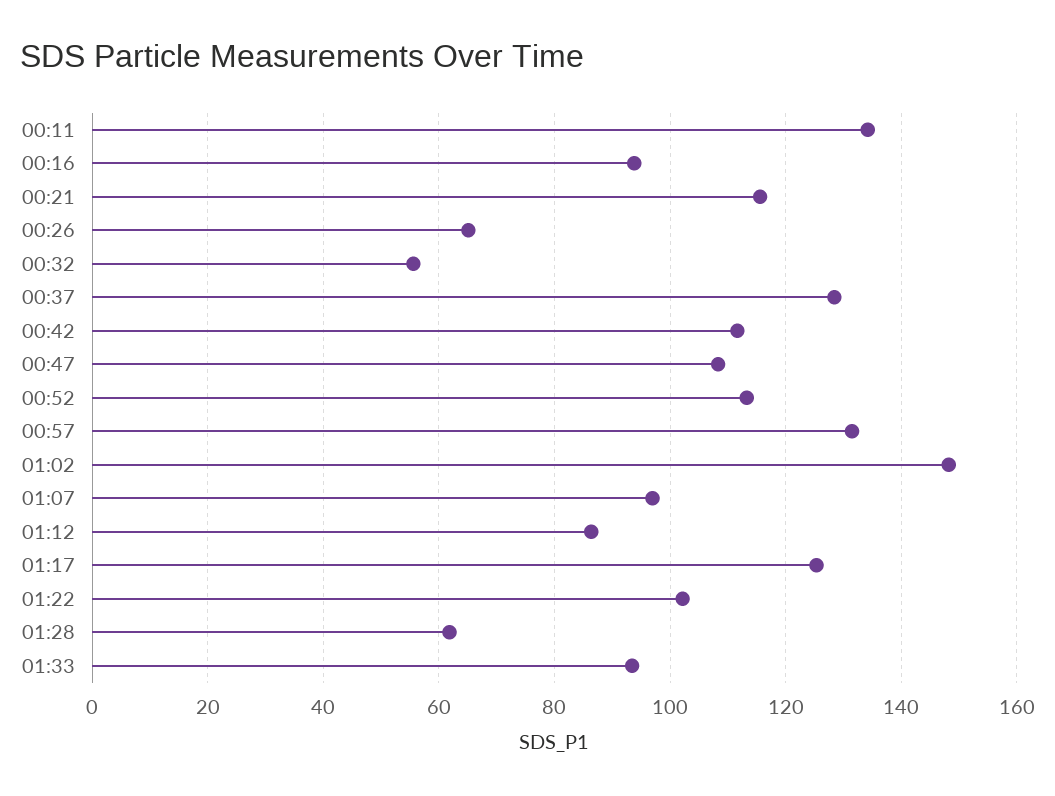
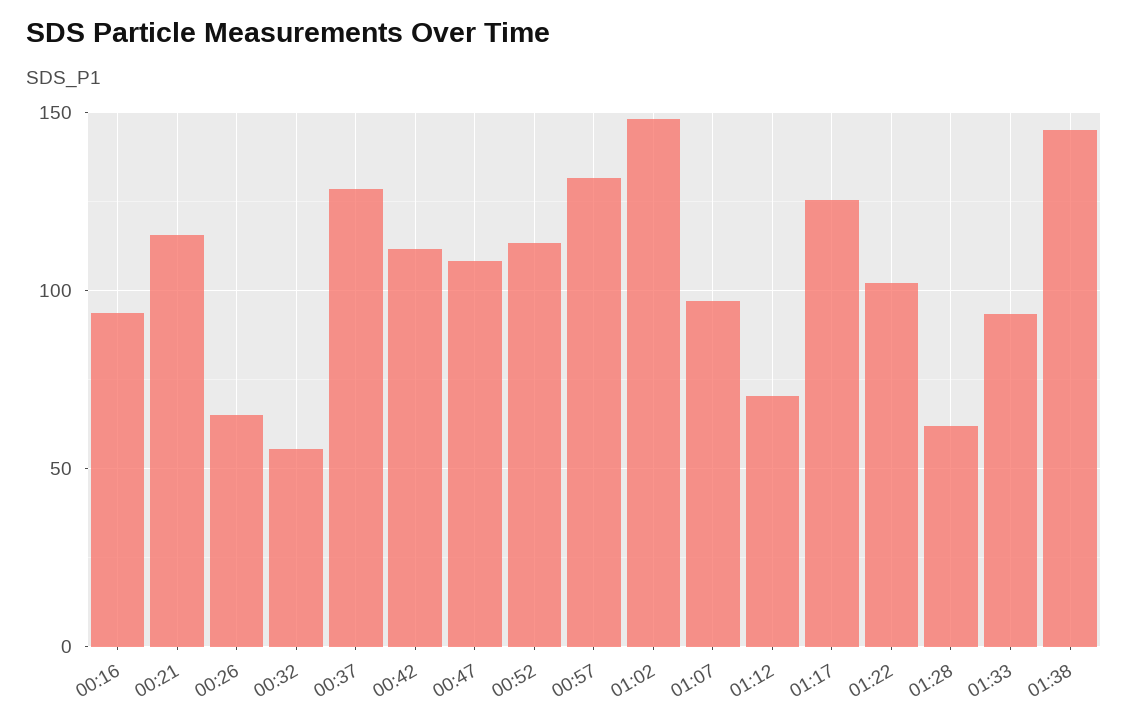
00:11: 134 -> none
01:12: 86 -> 70
01:38: none -> 145

